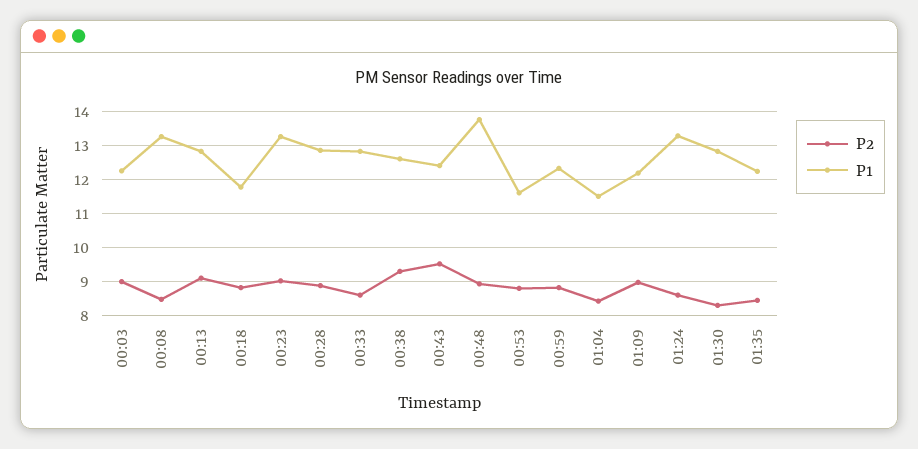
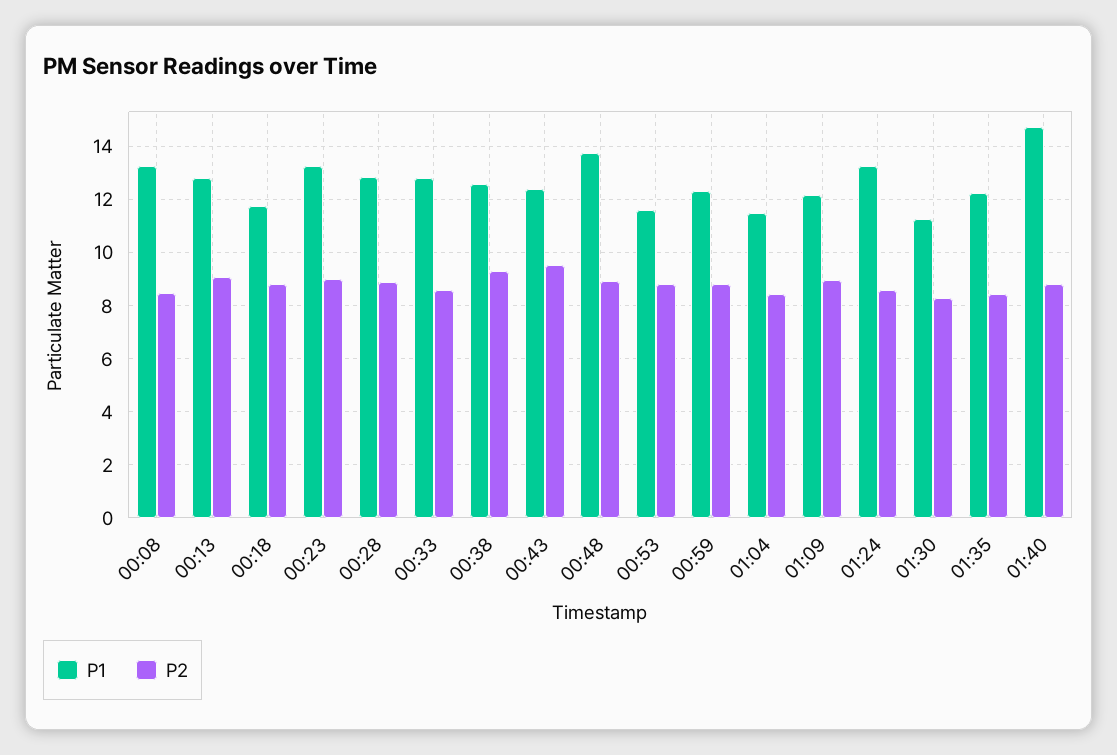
P2, 00:03: 9 -> none
P1, 00:03: 12.2 -> none
P1, 01:30: 12.8 -> 11.25
P1, 01:40: none -> 14.75
P2, 01:40: none -> 8.75

